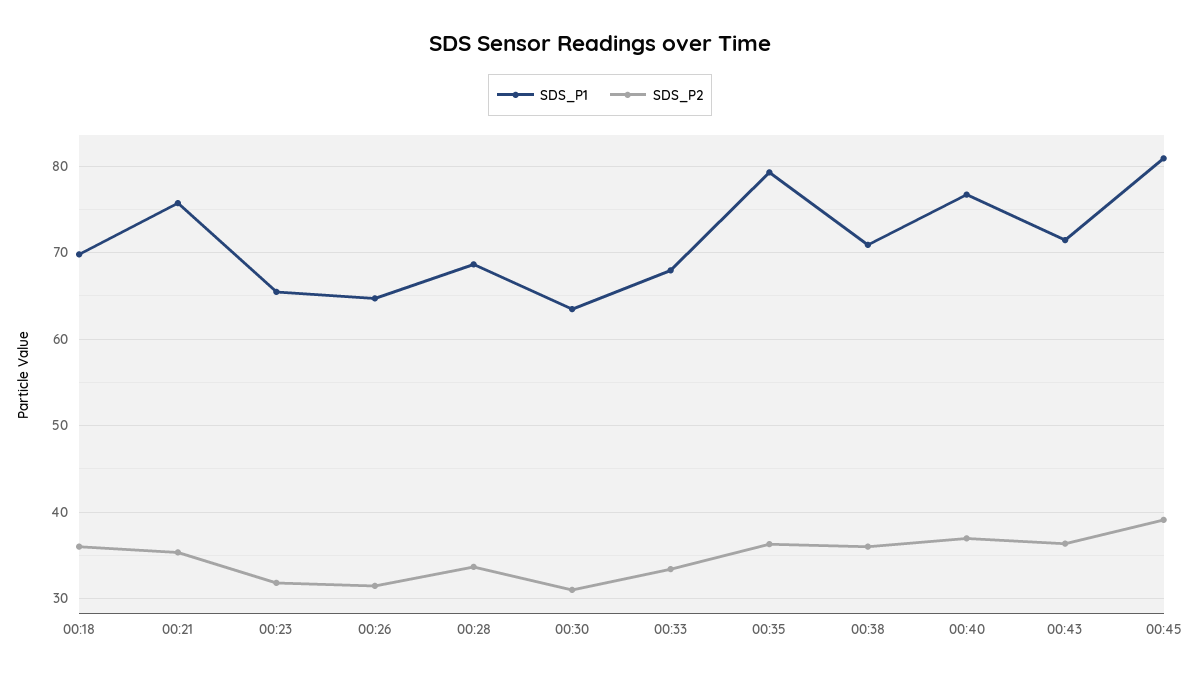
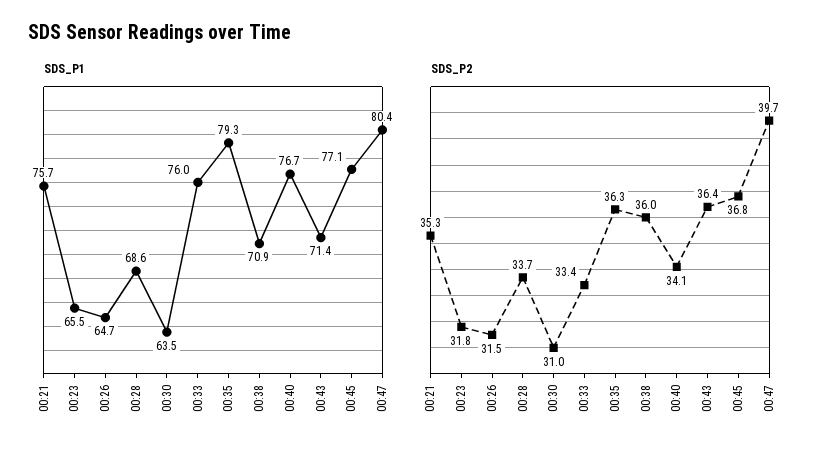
SDS_P1, 00:18: 70 -> none
SDS_P2, 00:18: 36 -> none
SDS_P1, 00:33: 68 -> 76
SDS_P2, 00:40: 37 -> 34.1
SDS_P1, 00:45: 81 -> 77.1
SDS_P2, 00:45: 39 -> 36.8
SDS_P1, 00:47: none -> 80.4
SDS_P2, 00:47: none -> 39.7

